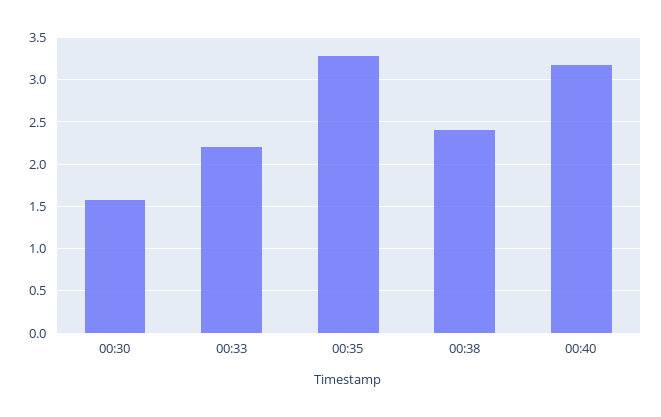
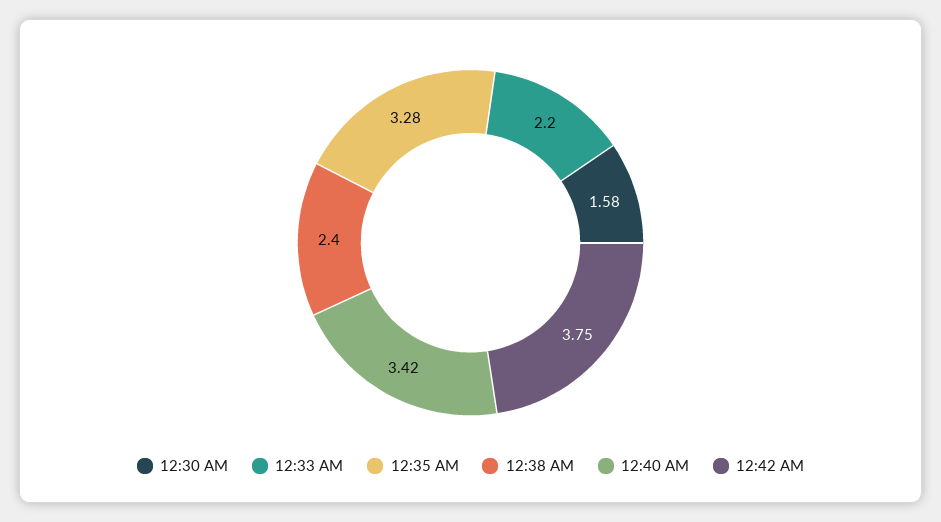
00:40: 3.2 -> 3.42
12:42 AM: none -> 3.75

